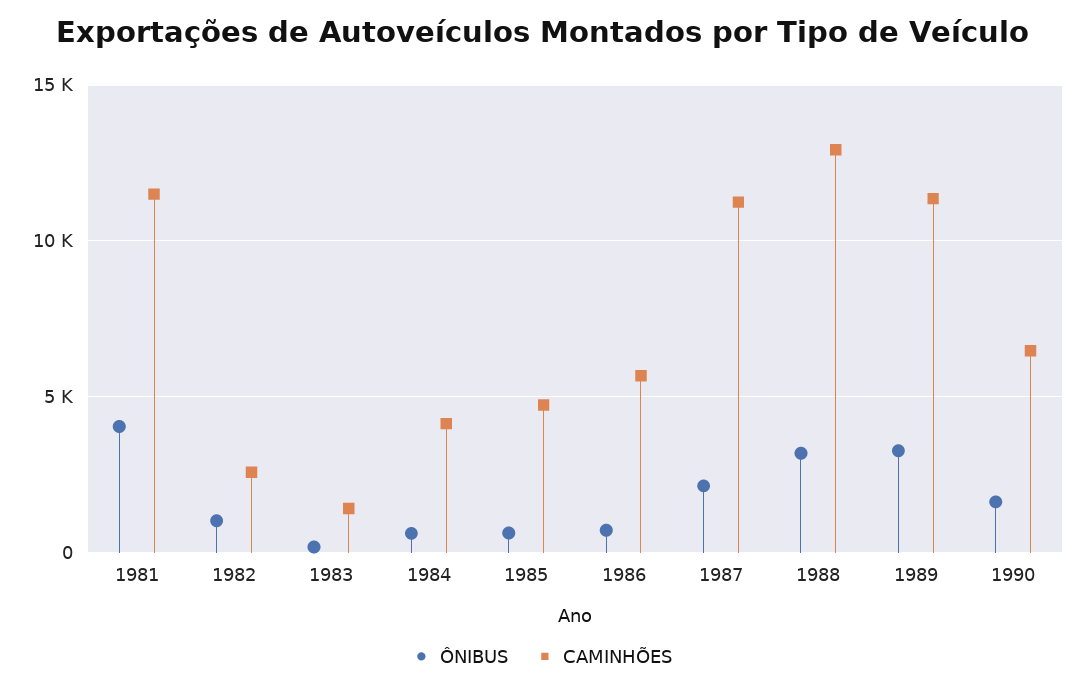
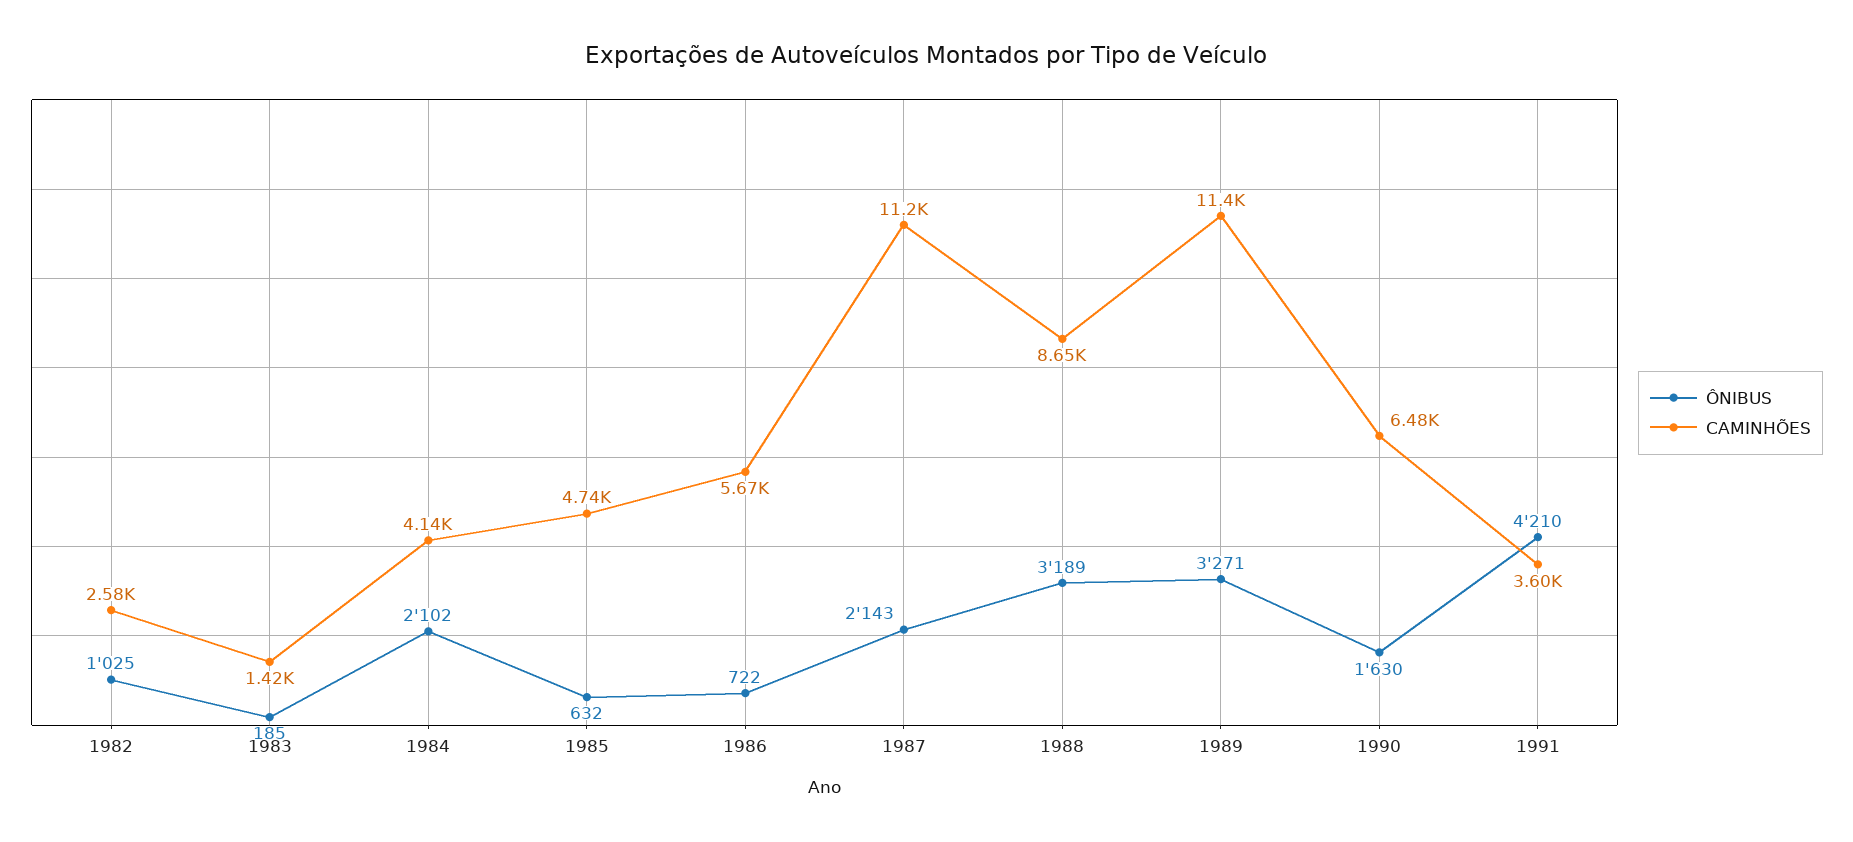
ÔNIBUS, 1981: 4000 -> none
CAMINHÕES, 1981: 11500 -> none
ÔNIBUS, 1984: 500 -> 2102
CAMINHÕES, 1988: 13000 -> 8650
ÔNIBUS, 1991: none -> 4210
CAMINHÕES, 1991: none -> 3600

